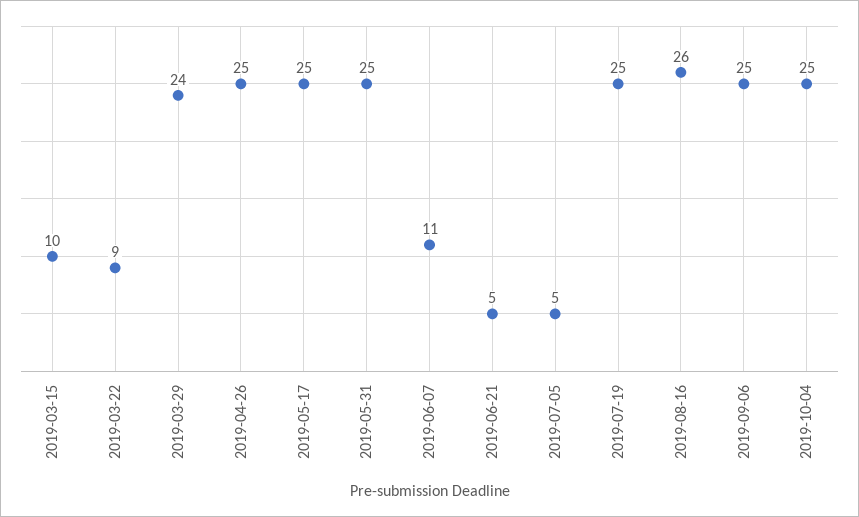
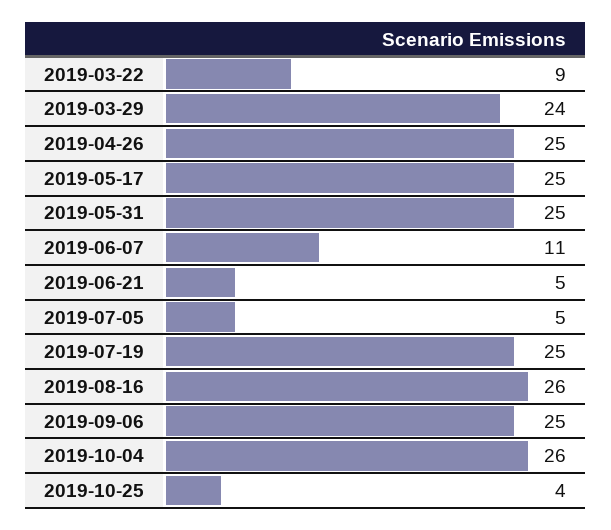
2019-03-15: 10 -> none
2019-10-04: 25 -> 26
2019-10-25: none -> 4

